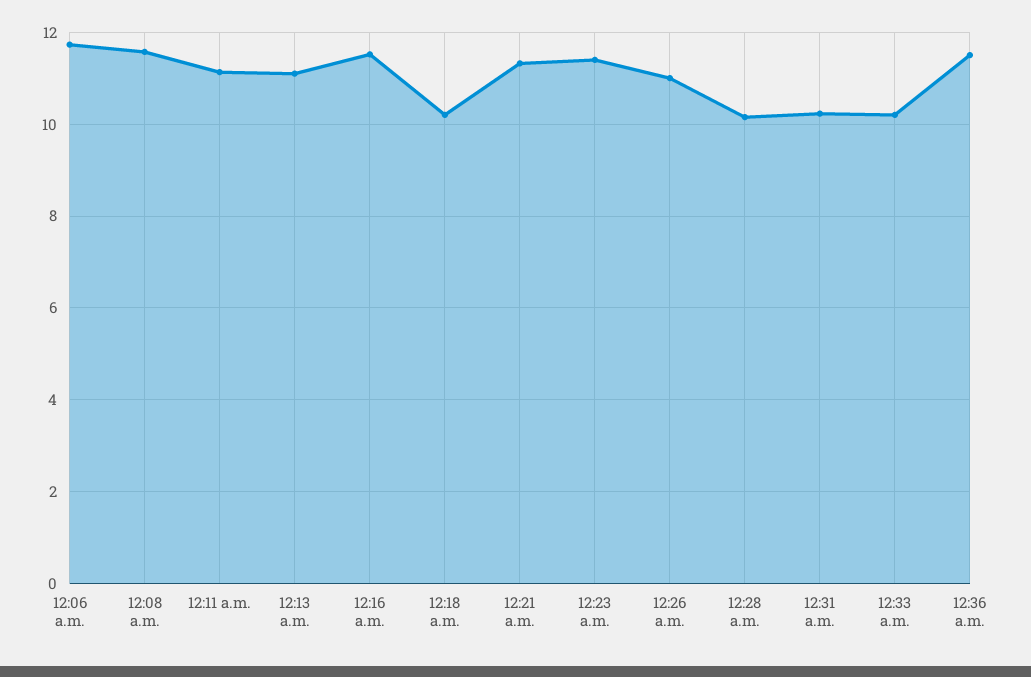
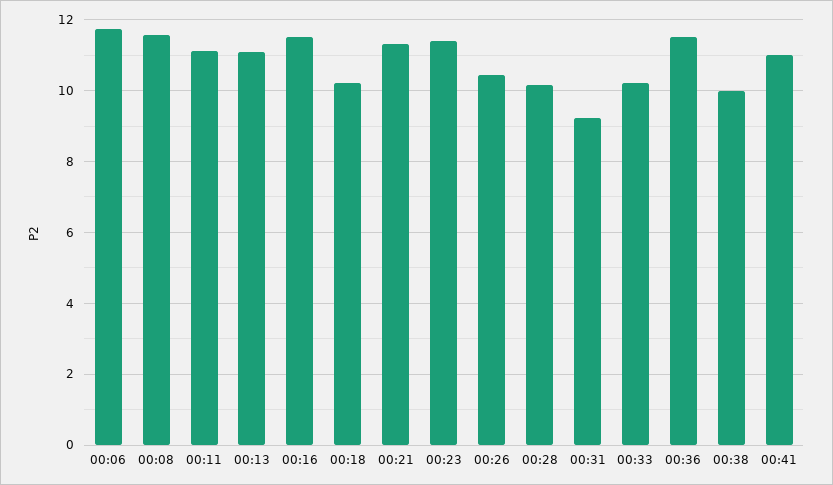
12:26 a.m.: 11 -> 10.4
12:31 a.m.: 10.2 -> 9.2
00:38: none -> 10
00:41: none -> 11

